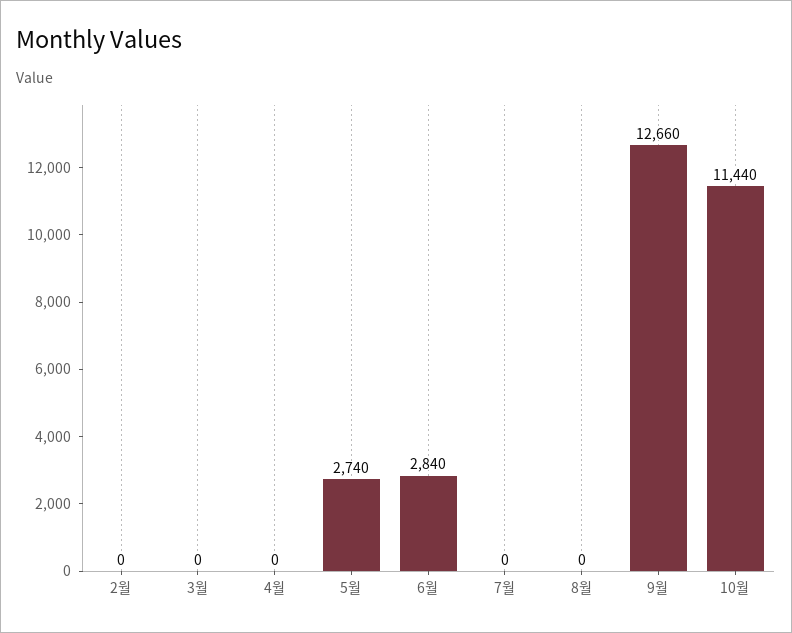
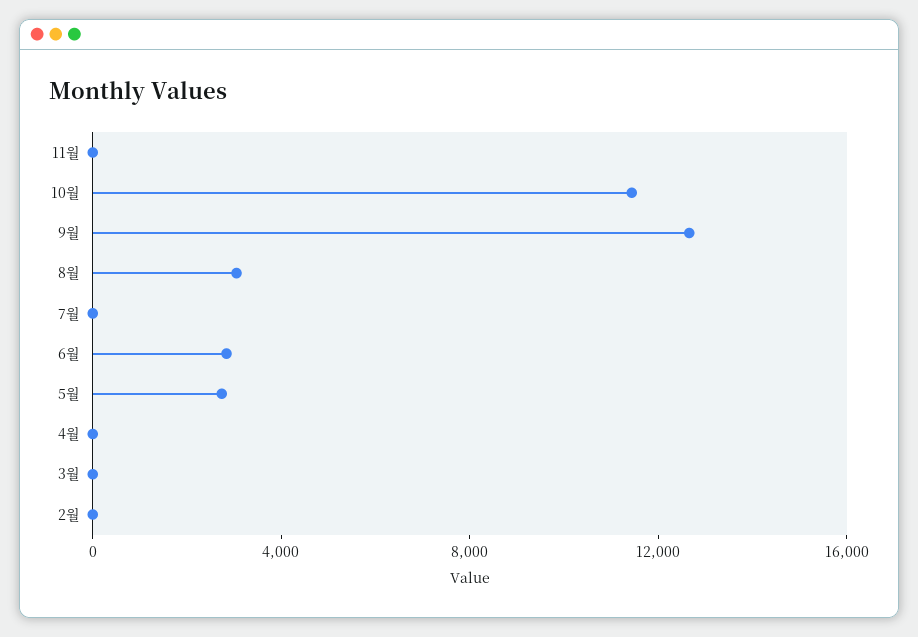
8월: 0 -> 3000
11월: none -> 0

